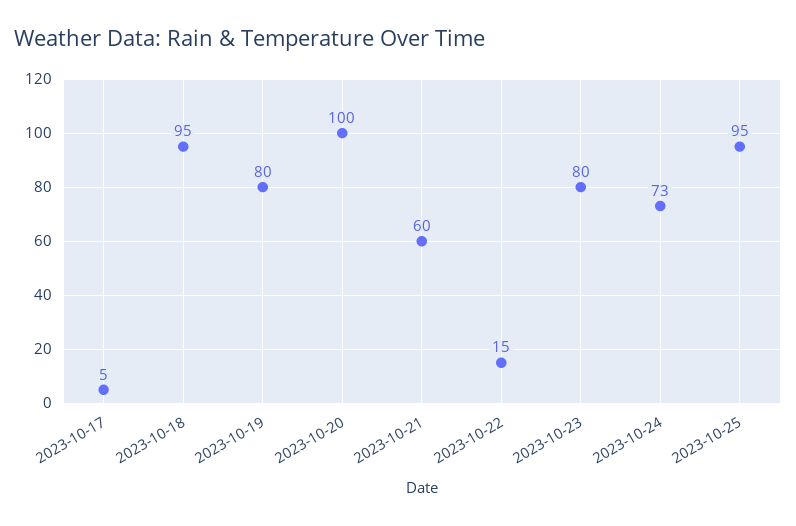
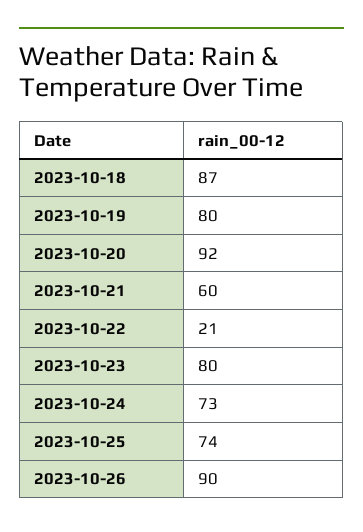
2023-10-17: 5 -> none
2023-10-18: 95 -> 87
2023-10-20: 100 -> 92
2023-10-22: 15 -> 21
2023-10-25: 95 -> 74
2023-10-26: none -> 90

